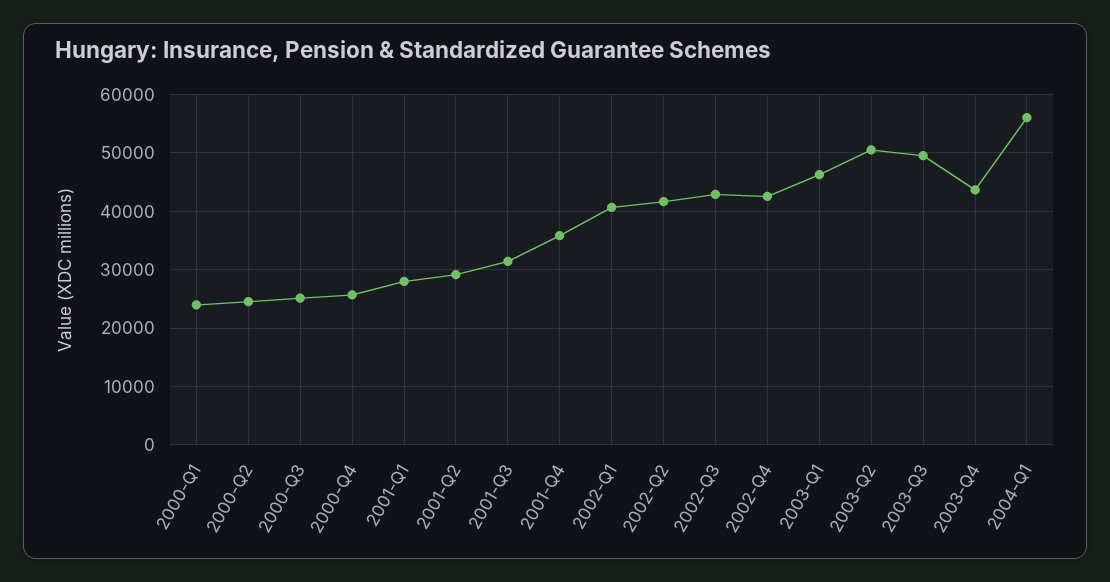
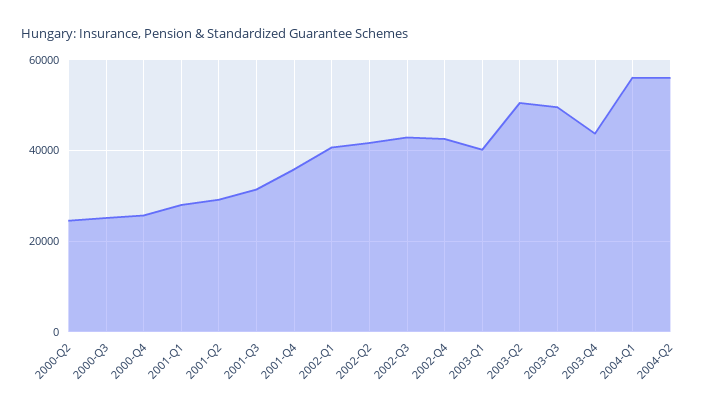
2000-Q1: 24000 -> none
2003-Q1: 46000 -> 40000
2004-Q2: none -> 56000

